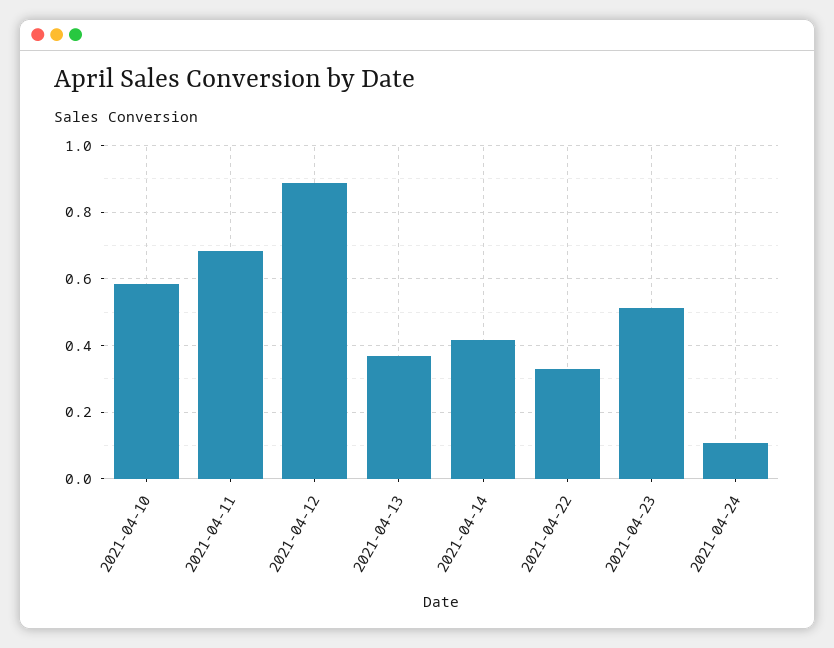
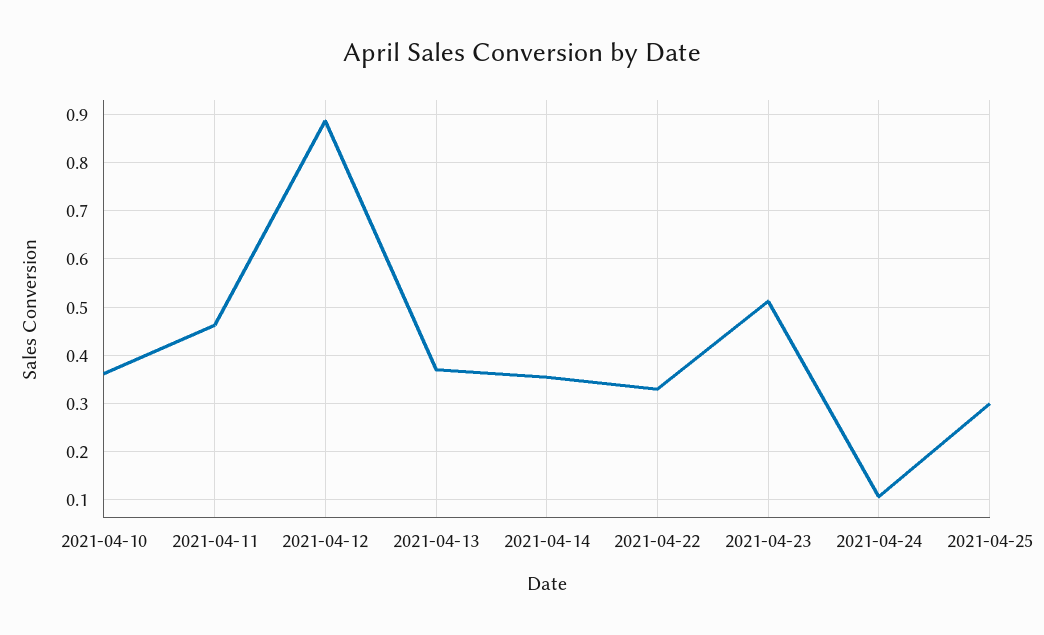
2021-04-10: 0.58 -> 0.36
2021-04-11: 0.68 -> 0.46
2021-04-14: 0.42 -> 0.36
2021-04-25: none -> 0.3

